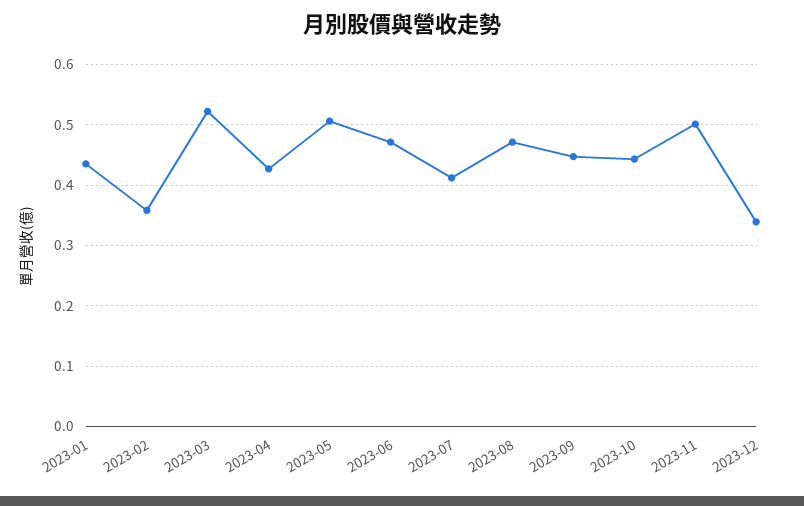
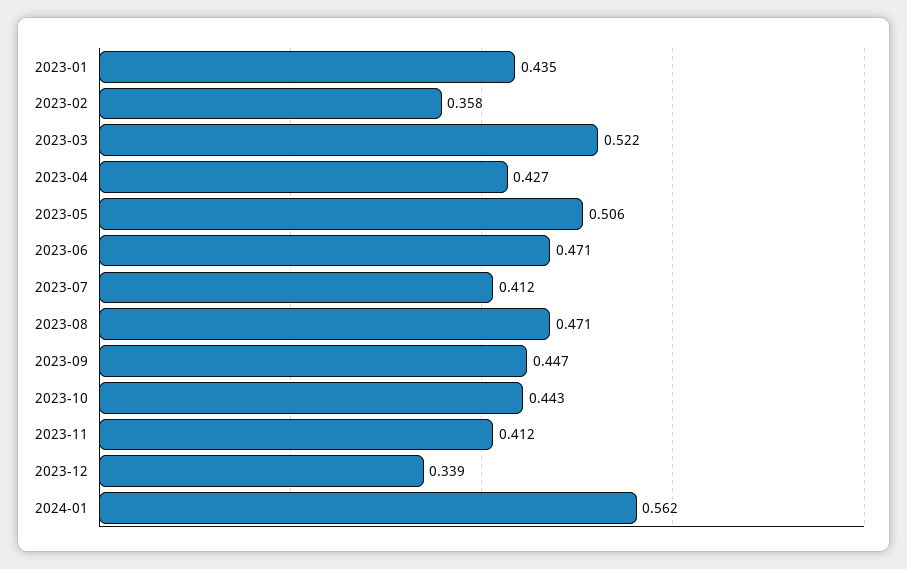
2023-11: 0.5 -> 0.412
2024-01: none -> 0.562

